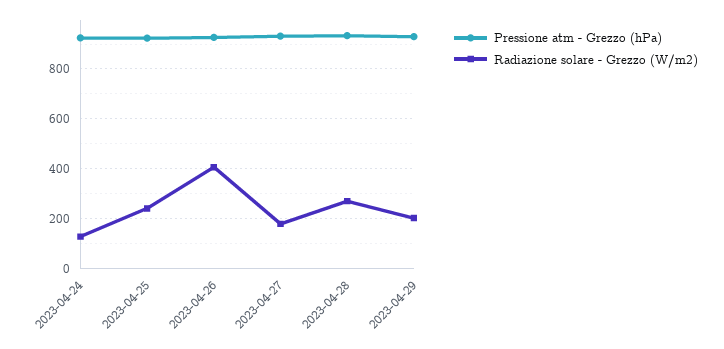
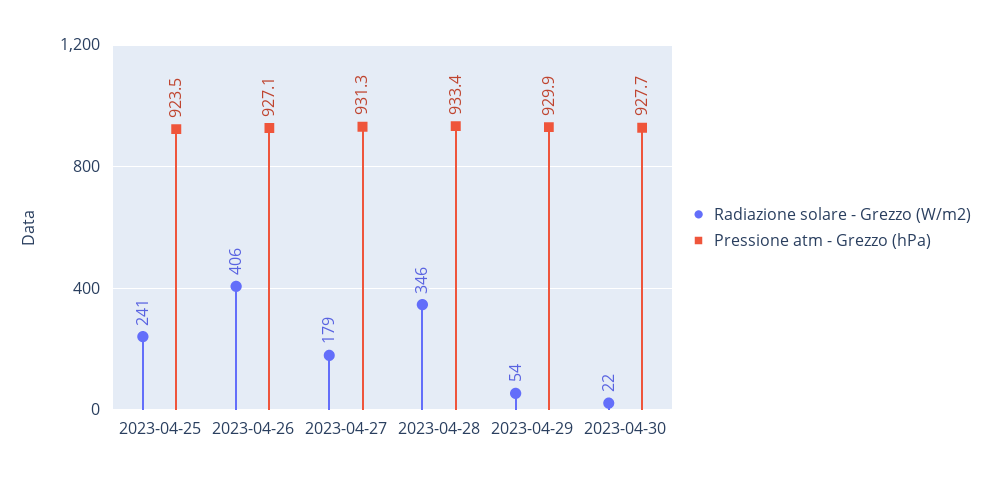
Pressione atm - Grezzo (hPa), 2023-04-24: 925 -> none
Radiazione solare - Grezzo (W/m2), 2023-04-24: 125 -> none
Radiazione solare - Grezzo (W/m2), 2023-04-28: 275 -> 346
Radiazione solare - Grezzo (W/m2), 2023-04-29: 200 -> 54
Radiazione solare - Grezzo (W/m2), 2023-04-30: none -> 22
Pressione atm - Grezzo (hPa), 2023-04-30: none -> 927.7

